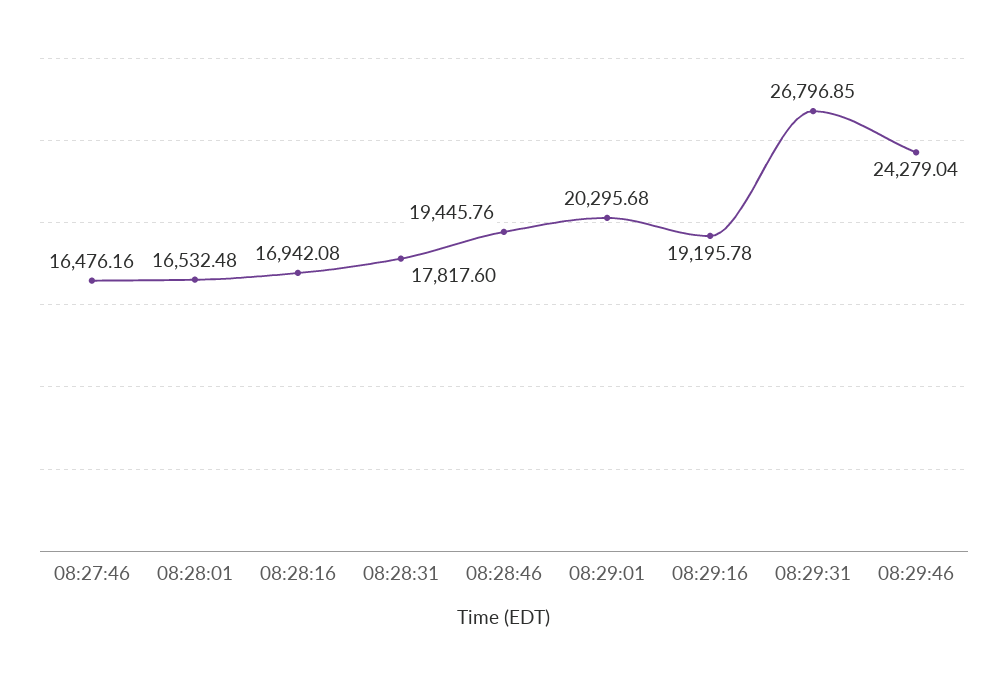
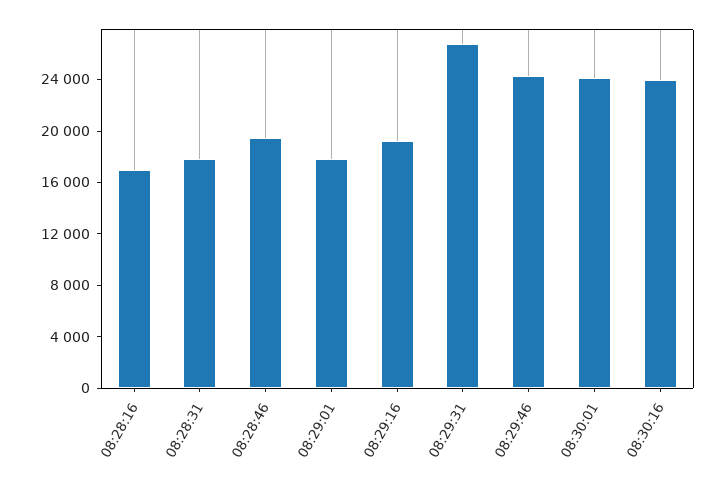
08:27:46: 16476.16 -> none
08:28:01: 16532.48 -> none
08:29:01: 20295.68 -> 18000
08:30:01: none -> 24000
08:30:16: none -> 24000

